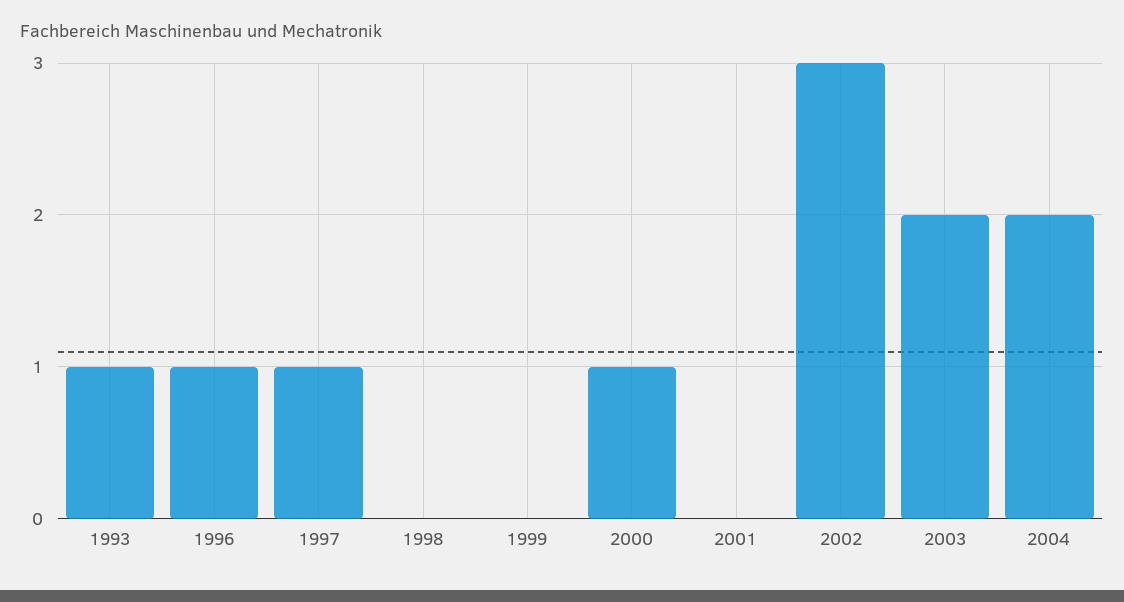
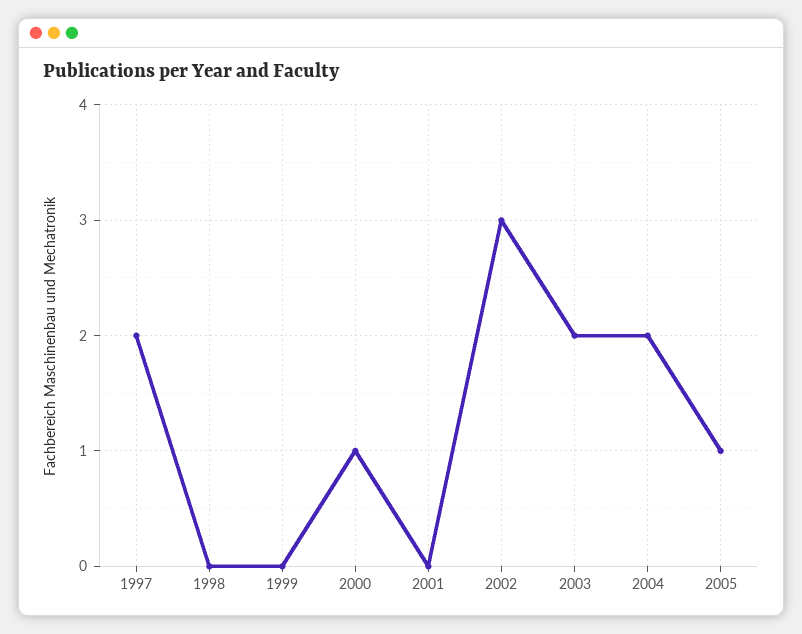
1993: 1 -> none
1996: 1 -> none
1997: 1 -> 2
2005: none -> 1

